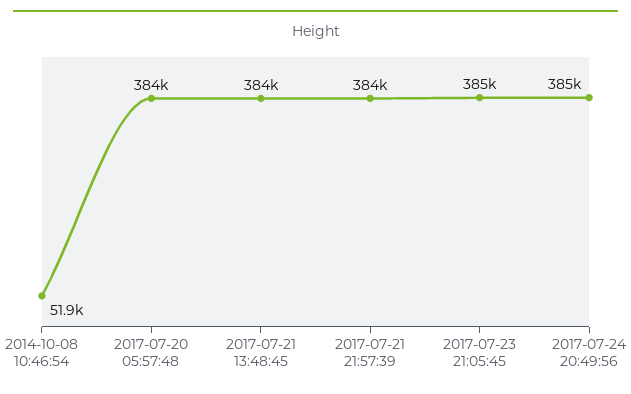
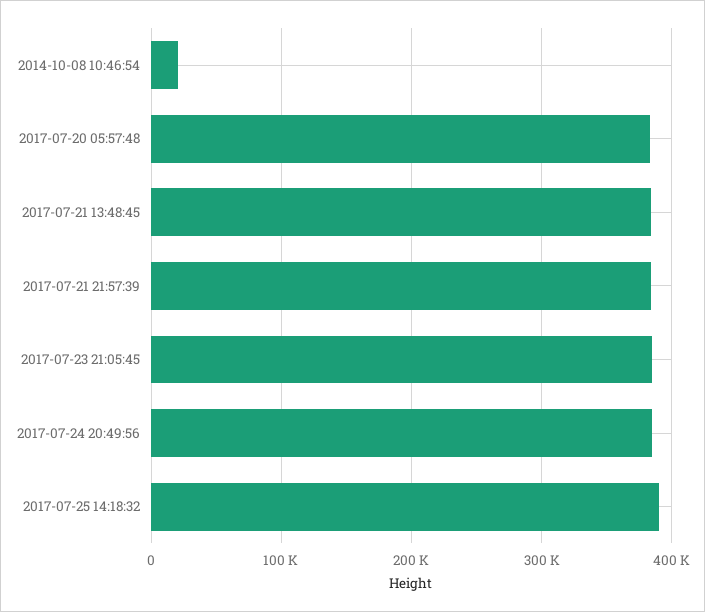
2014-10-08 10:46:54: 51900 -> 20000
2017-07-25 14:18:32: none -> 390000

